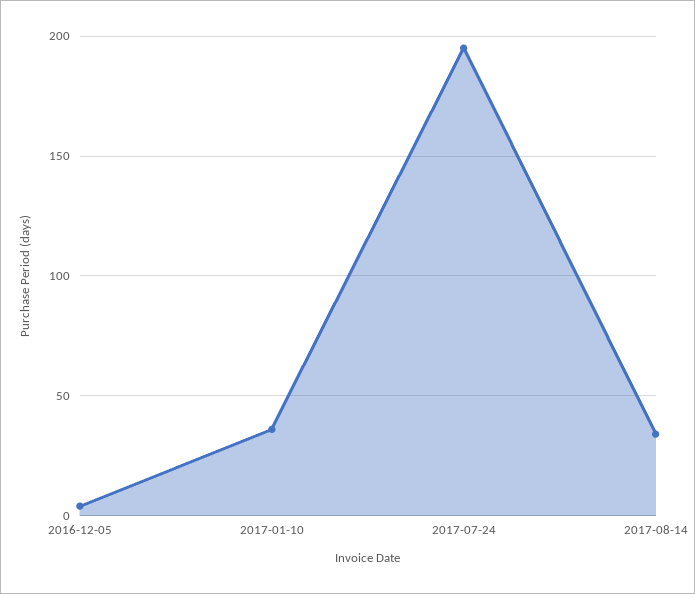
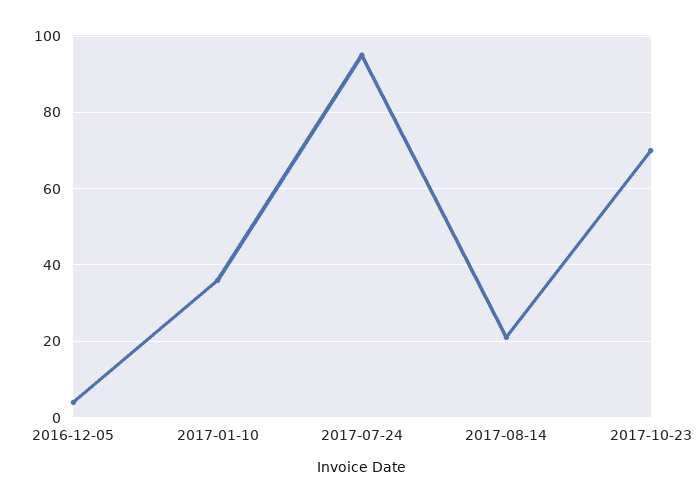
2017-07-24: 195 -> 95
2017-08-14: 35 -> 20
2017-10-23: none -> 70

